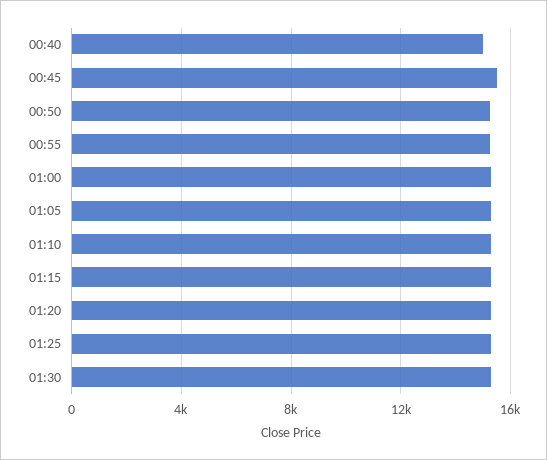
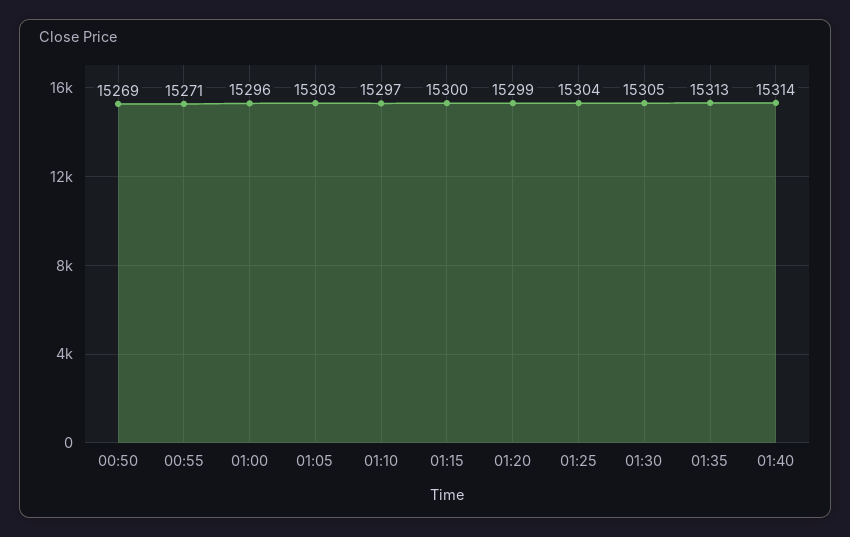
00:40: 15000 -> none
00:45: 15500 -> none
01:35: none -> 15313
01:40: none -> 15314

